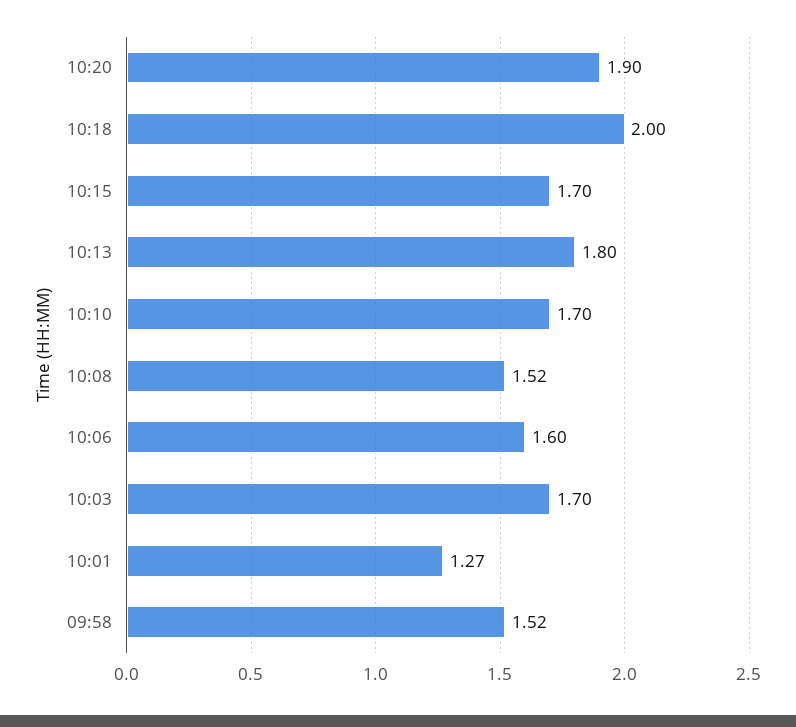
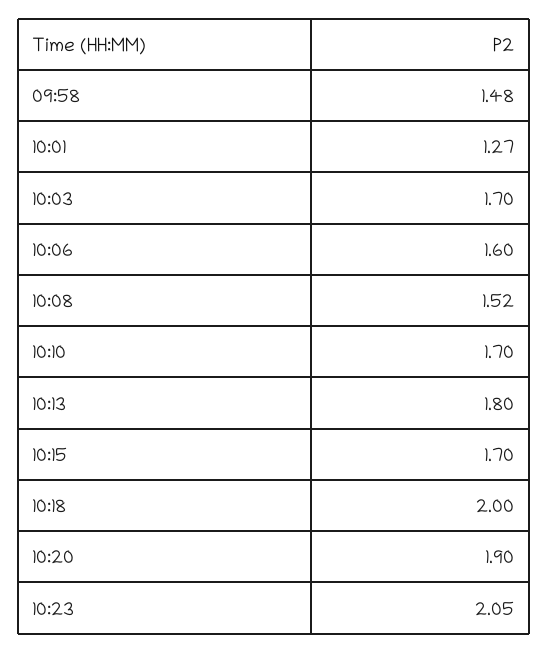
09:58: 1.52 -> 1.48
10:23: none -> 2.05

